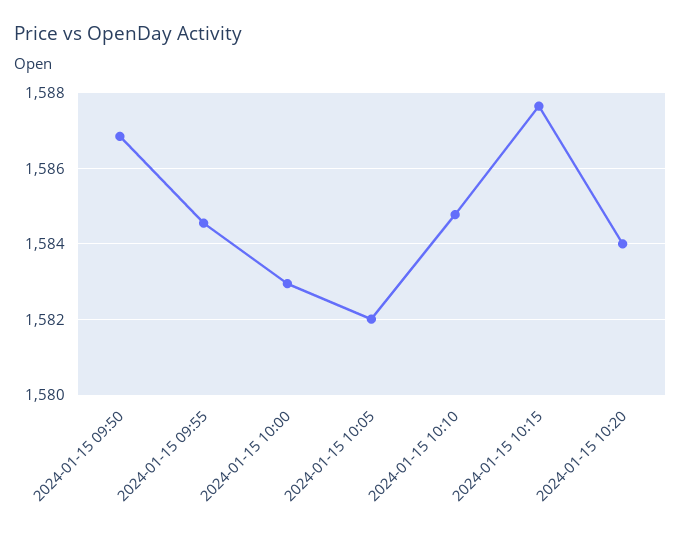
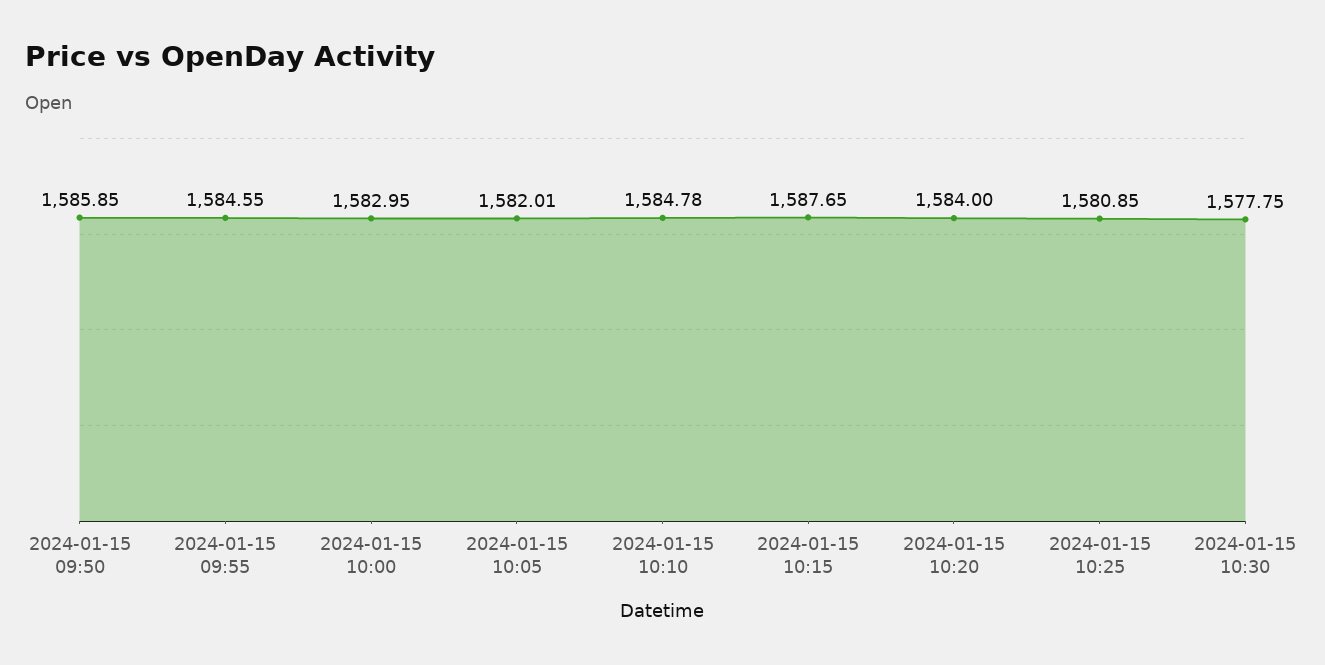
2024-01-15 09:50: 1586.8 -> 1585.85
2024-01-15 10:25: none -> 1580.85
2024-01-15 10:30: none -> 1577.75

